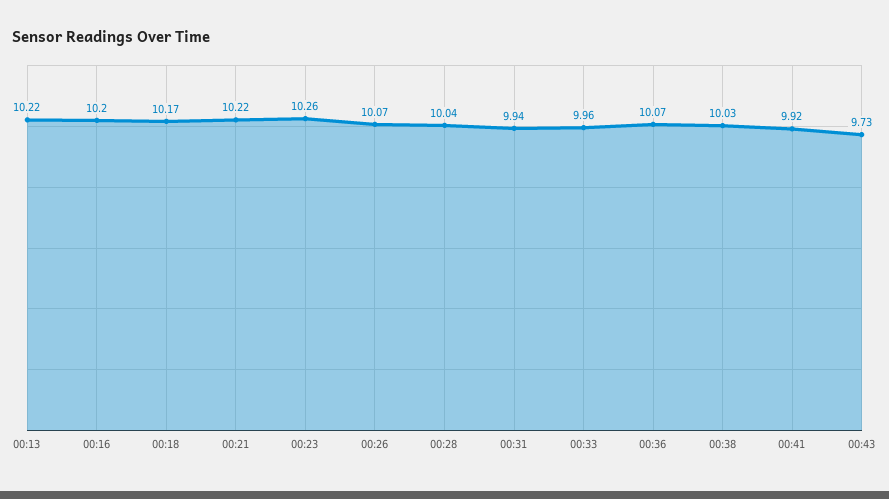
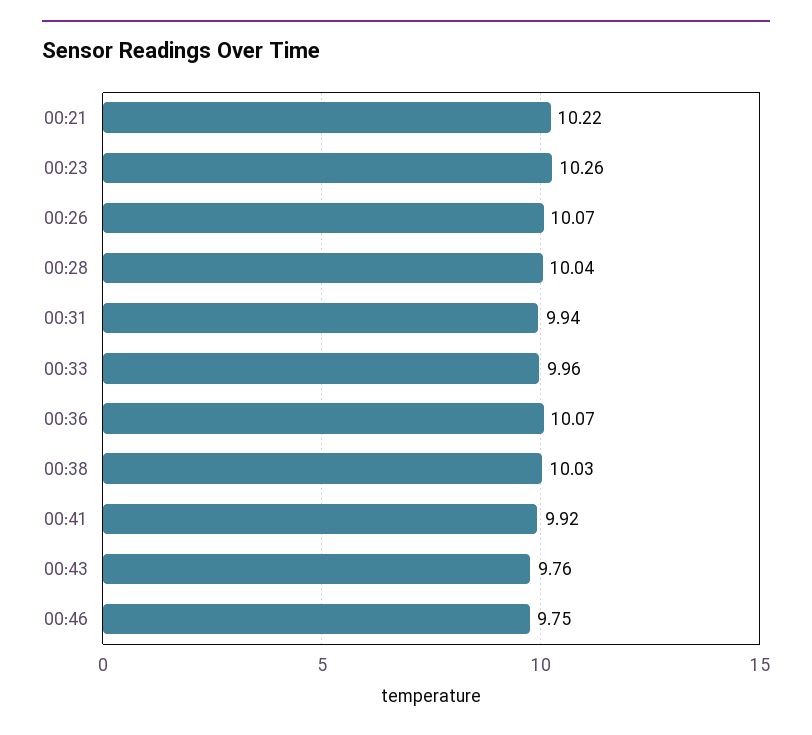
00:13: 10.22 -> none
00:16: 10.2 -> none
00:18: 10.17 -> none
00:43: 9.73 -> 9.76
00:46: none -> 9.75

